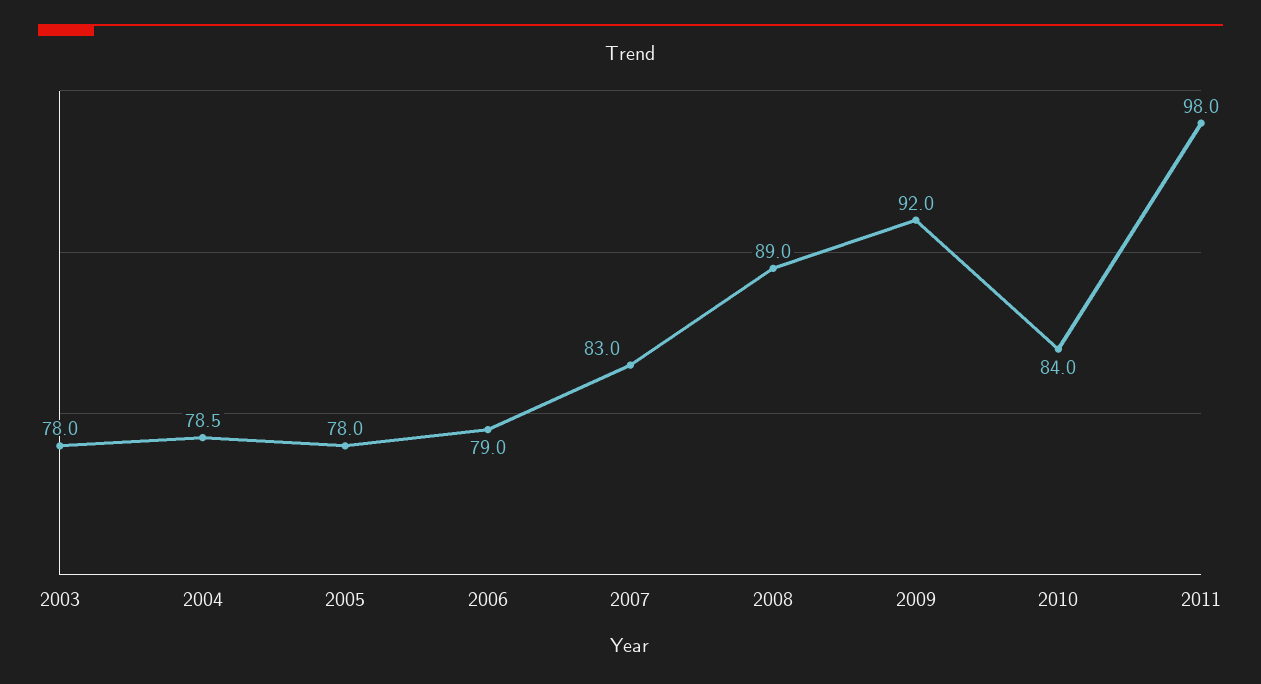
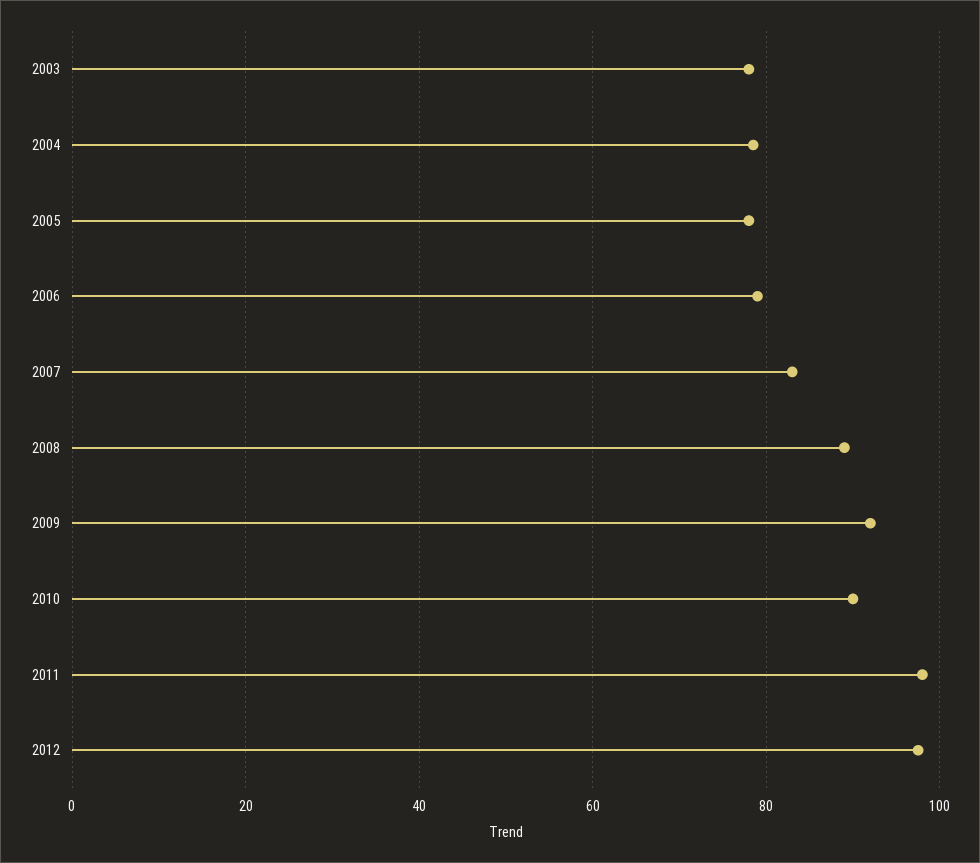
2010: 84 -> 90
2012: none -> 98

